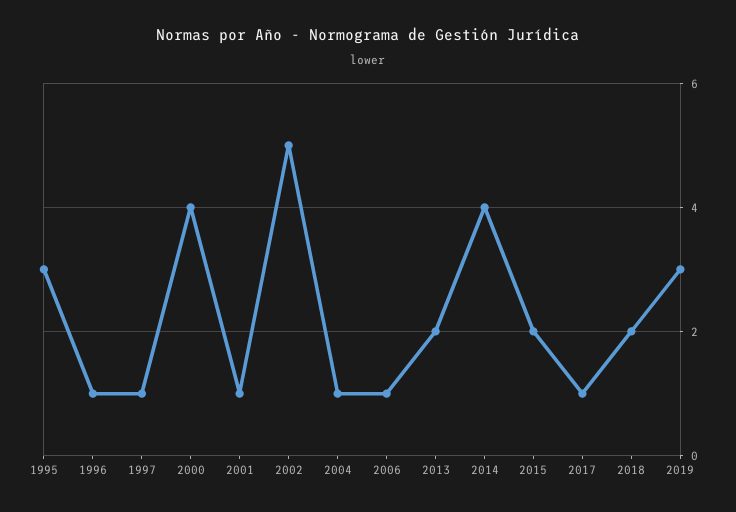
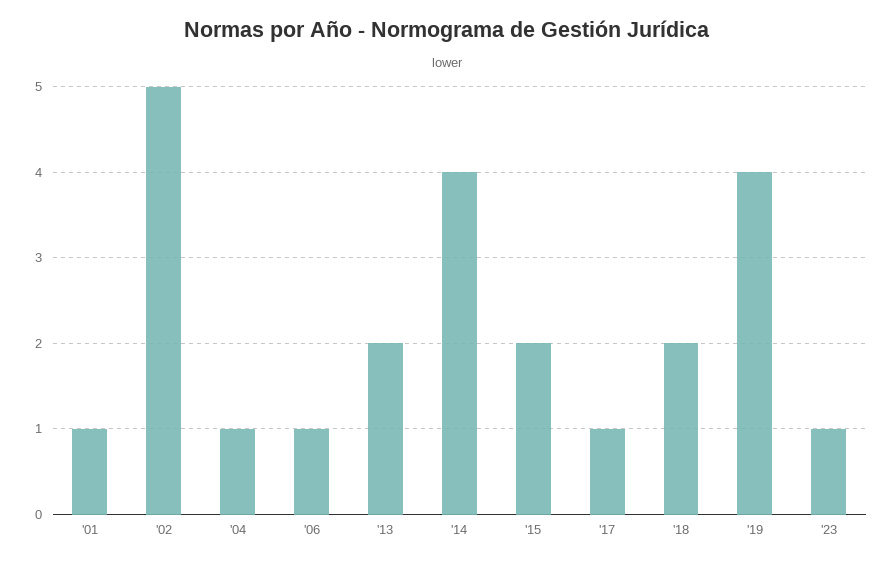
1995: 3 -> none
1996: 1 -> none
1997: 1 -> none
2000: 4 -> none
2019: 3 -> 4
'23: none -> 1

